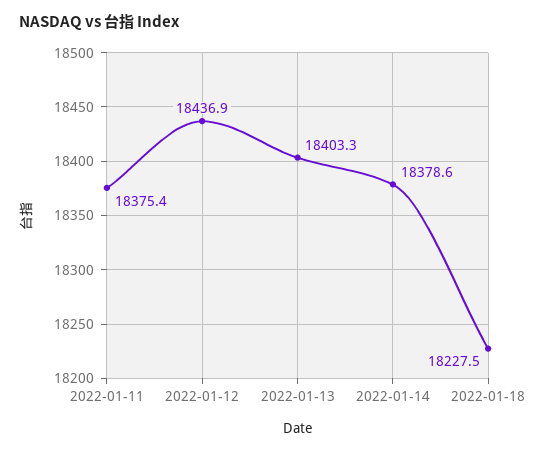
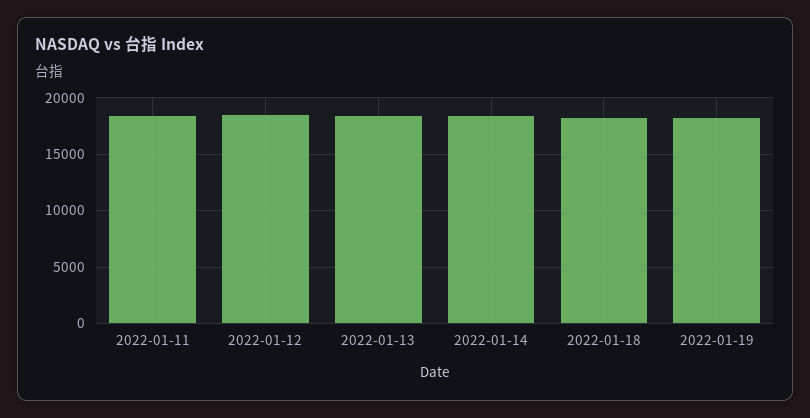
2022-01-19: none -> 18000

